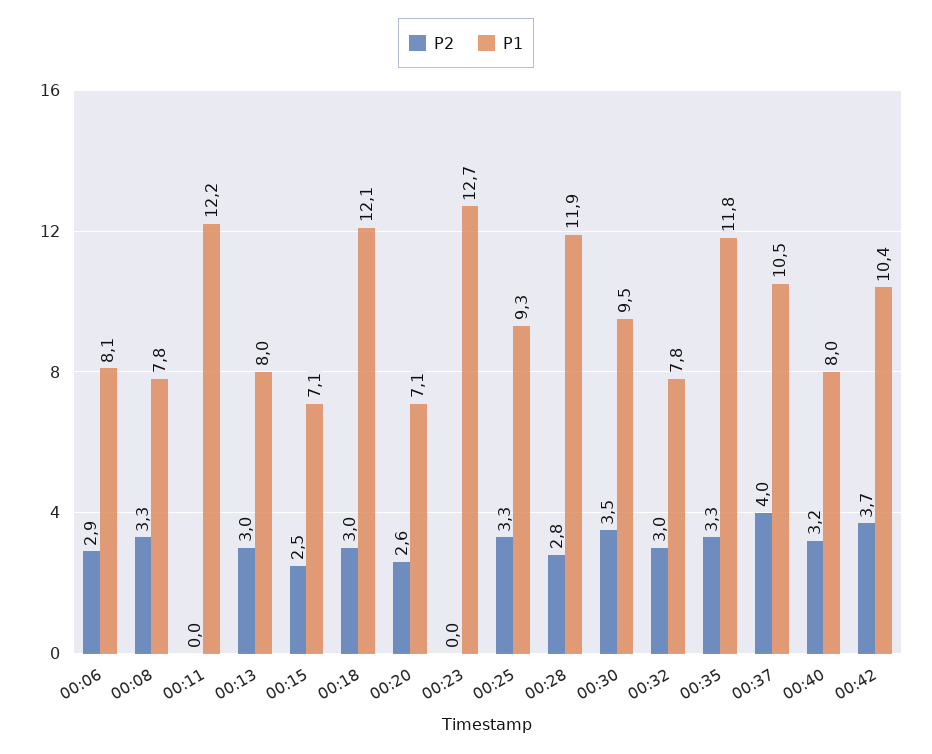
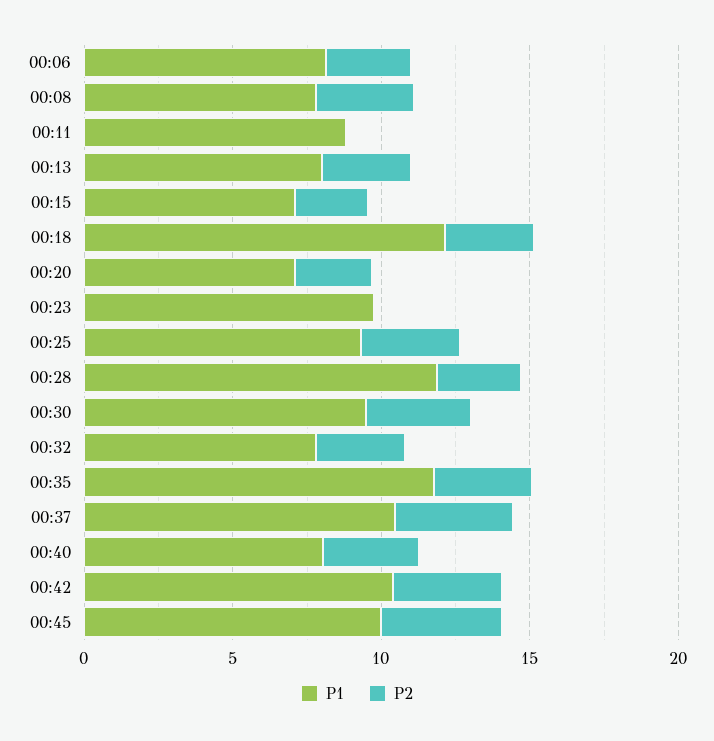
P1, 00:11: 12.2 -> 9
P1, 00:23: 12.7 -> 10
P1, 00:45: none -> 10
P2, 00:45: none -> 4

